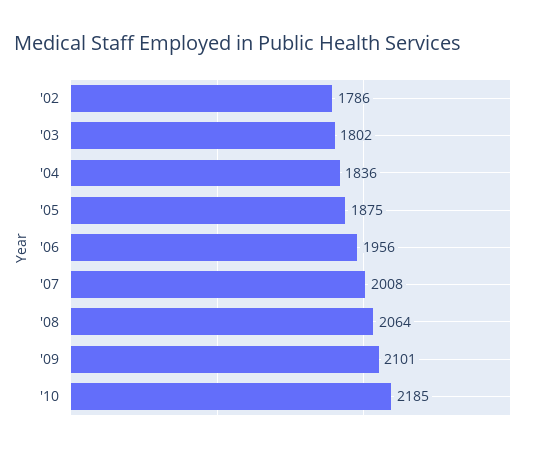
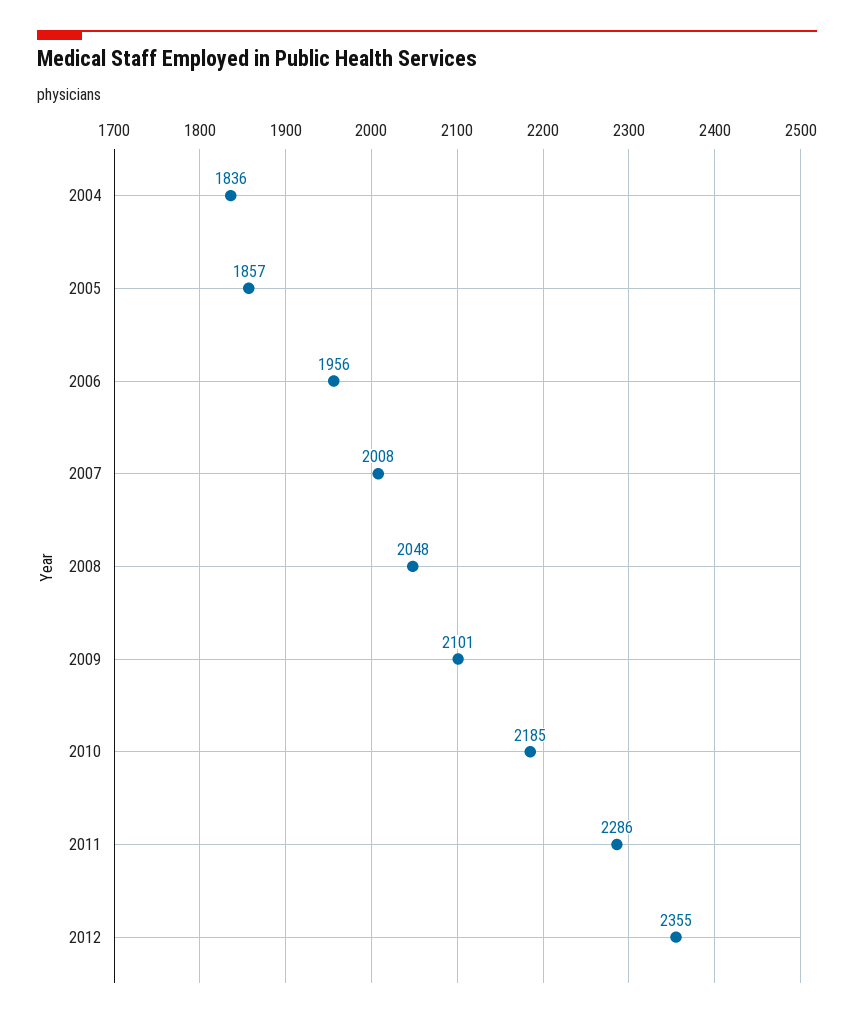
'02: 1786 -> none
'03: 1802 -> none
'05: 1875 -> 1857
'08: 2064 -> 2048
2011: none -> 2286
2012: none -> 2355

